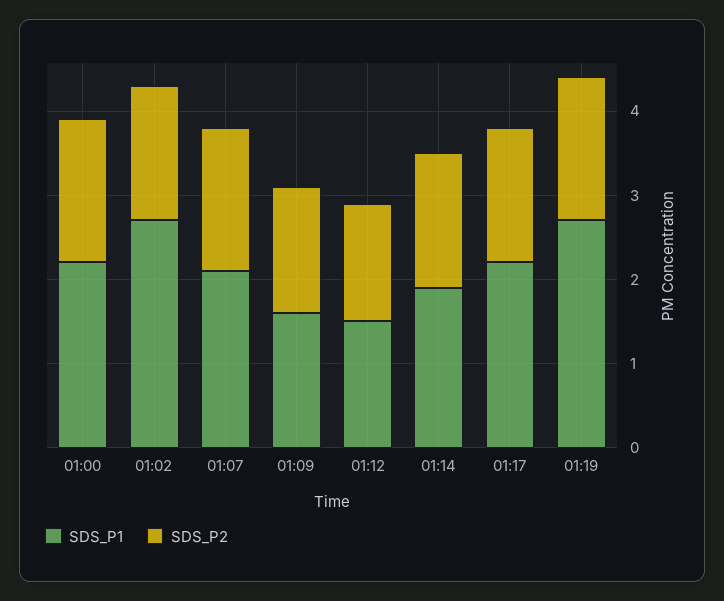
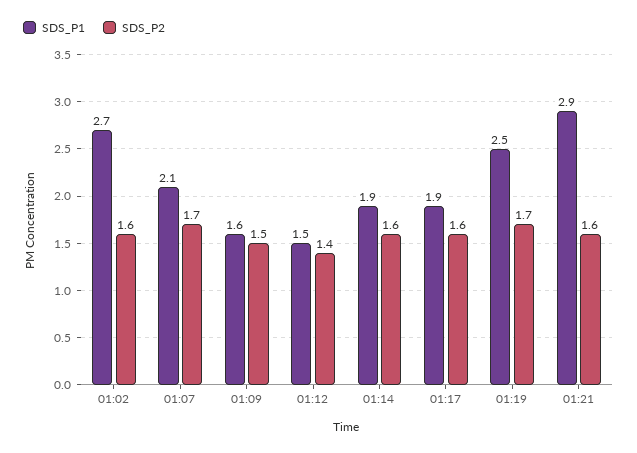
SDS_P1, 01:00: 2.2 -> none
SDS_P2, 01:00: 1.7 -> none
SDS_P1, 01:17: 2.2 -> 1.9
SDS_P1, 01:19: 2.7 -> 2.5
SDS_P1, 01:21: none -> 2.9
SDS_P2, 01:21: none -> 1.6

